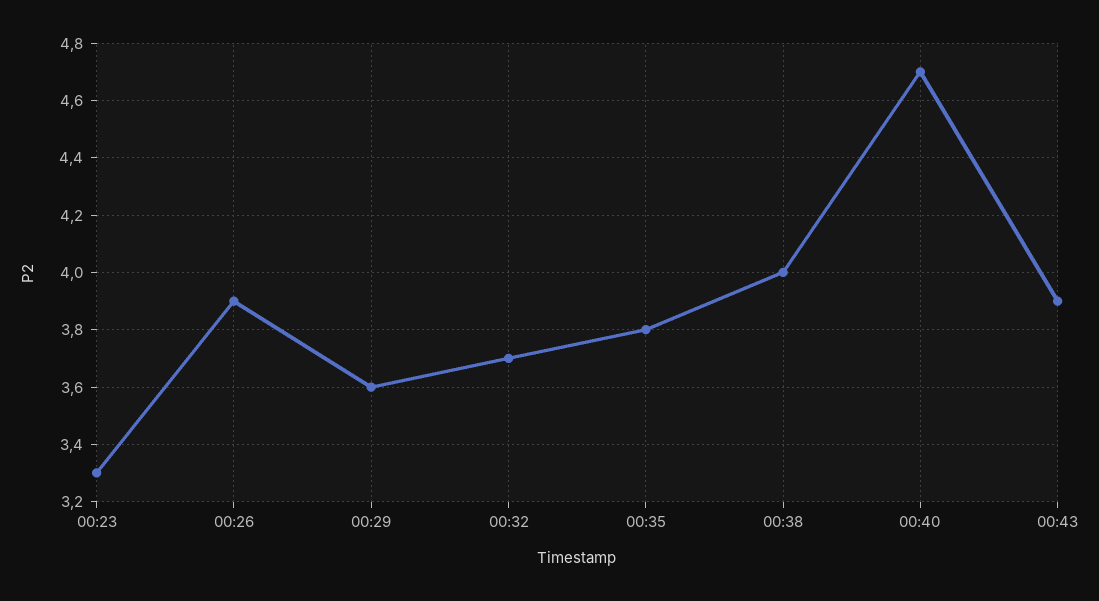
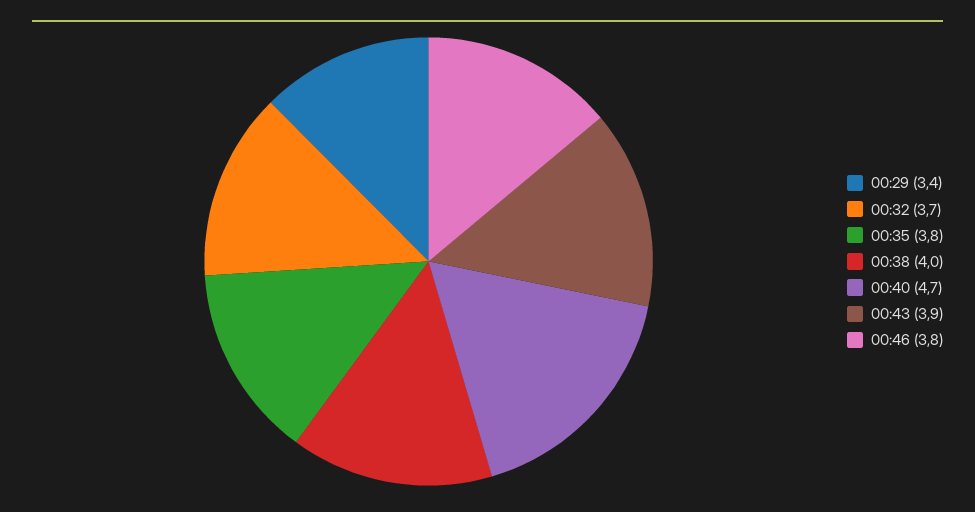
00:23: 3.3 -> none
00:26: 3.9 -> none
00:29: 3.6 -> 3.4
00:46: none -> 3.8

